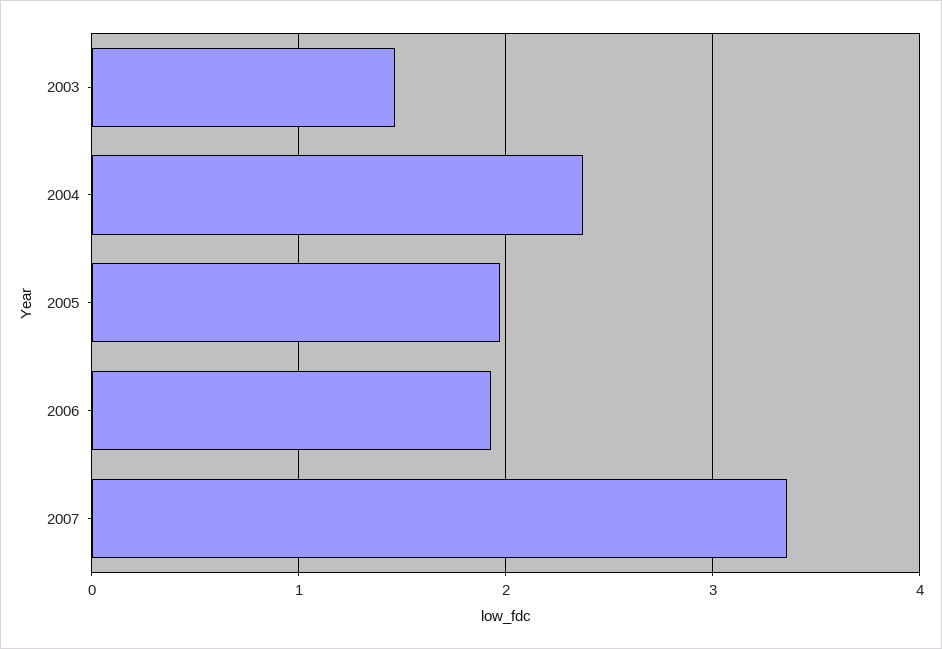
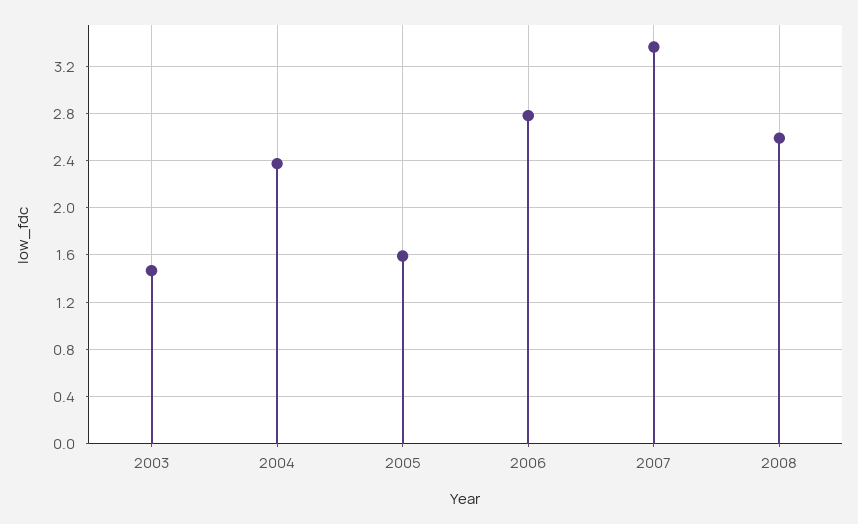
2005: 2 -> 1.6
2006: 1.9 -> 2.8
2008: none -> 2.6

